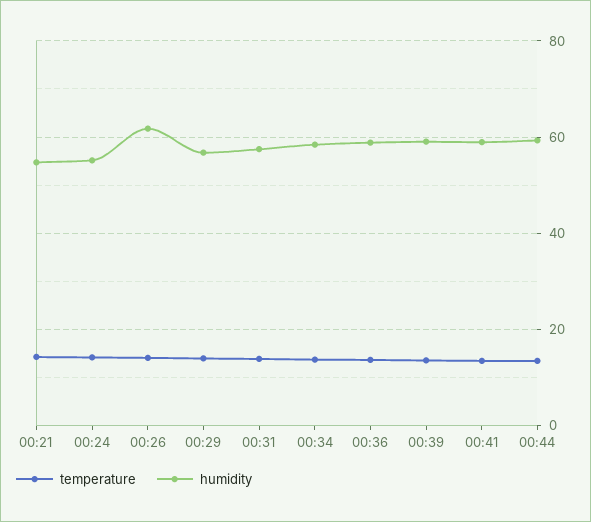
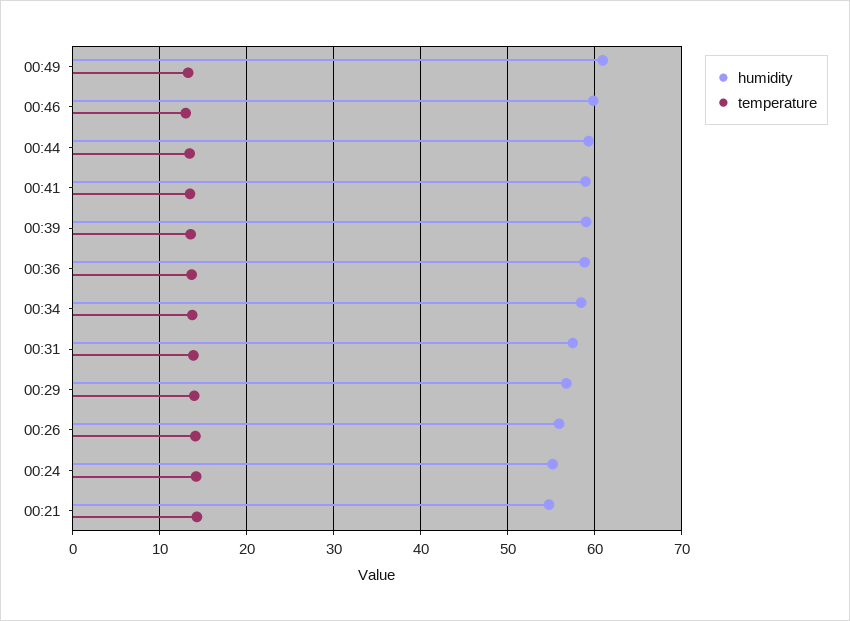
humidity, 00:26: 62 -> 56
humidity, 00:49: none -> 61
temperature, 00:49: none -> 13
humidity, 00:46: none -> 60
temperature, 00:46: none -> 13

